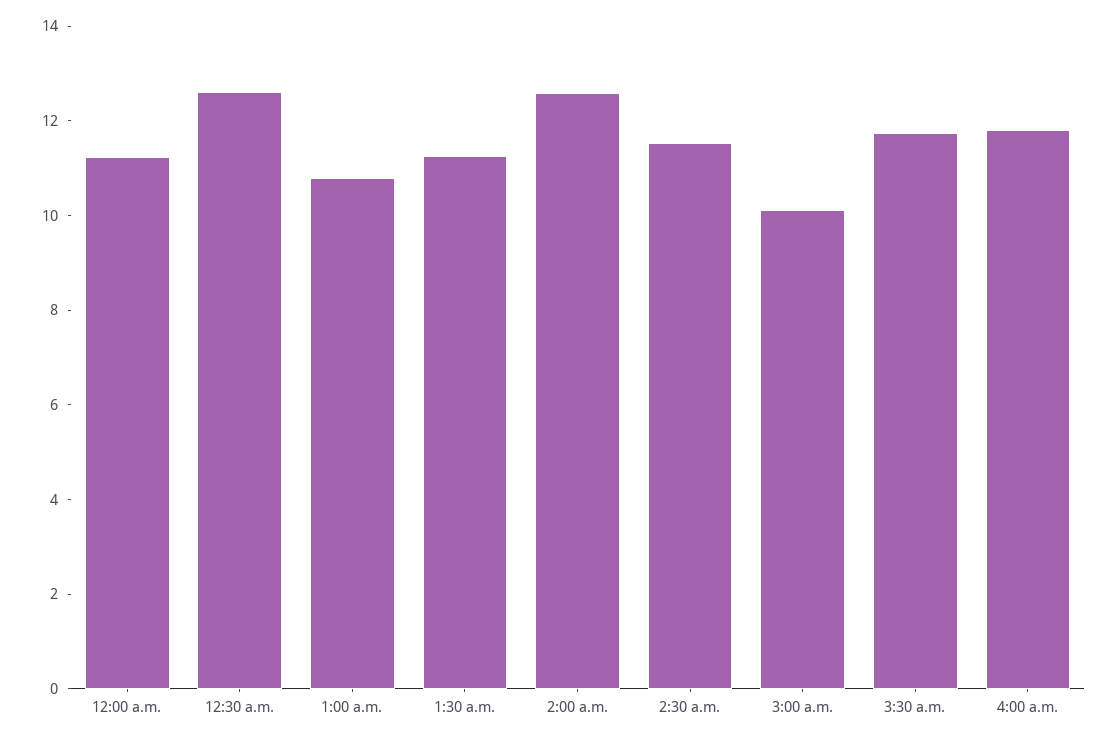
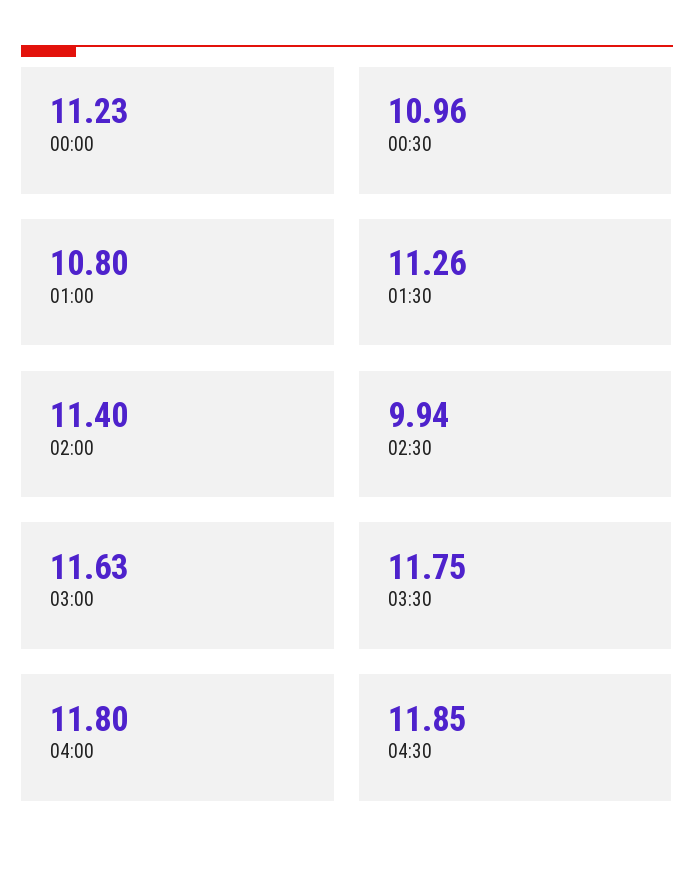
12:30 a.m.: 12.5 -> 10.96
2:00 a.m.: 12.5 -> 11.4
2:30 a.m.: 11.5 -> 9.94
3:00 a.m.: 10 -> 11.63
04:30: none -> 11.85

